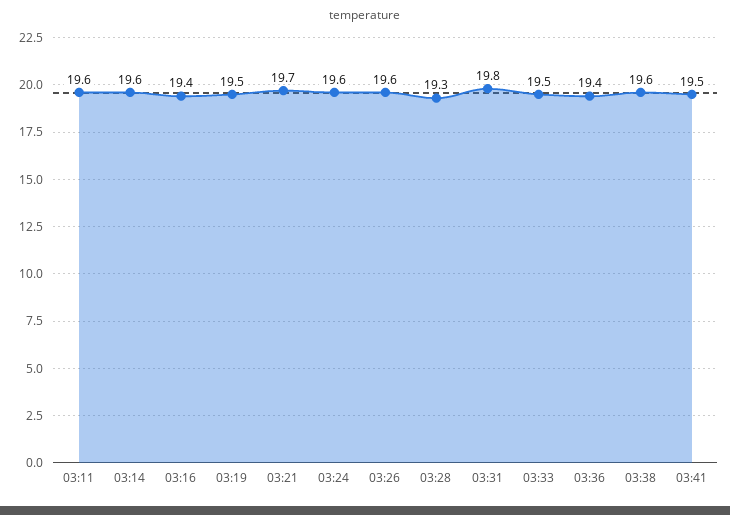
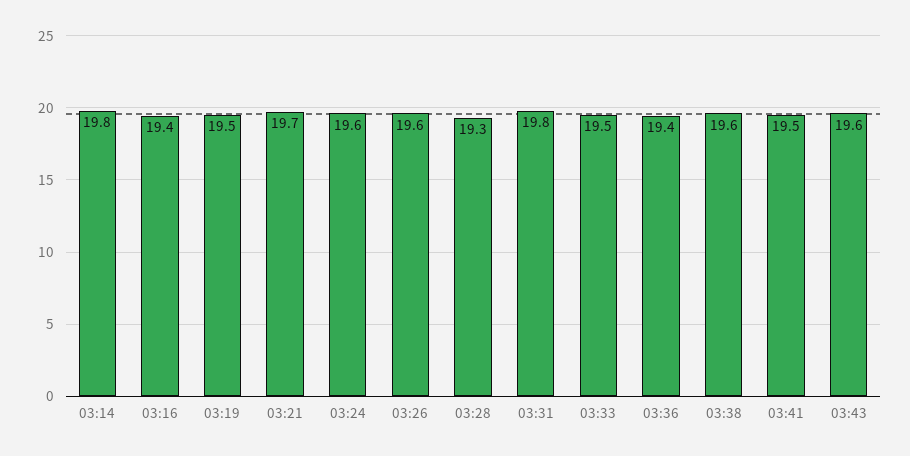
03:11: 19.6 -> none
03:14: 19.6 -> 19.8
03:43: none -> 19.6

